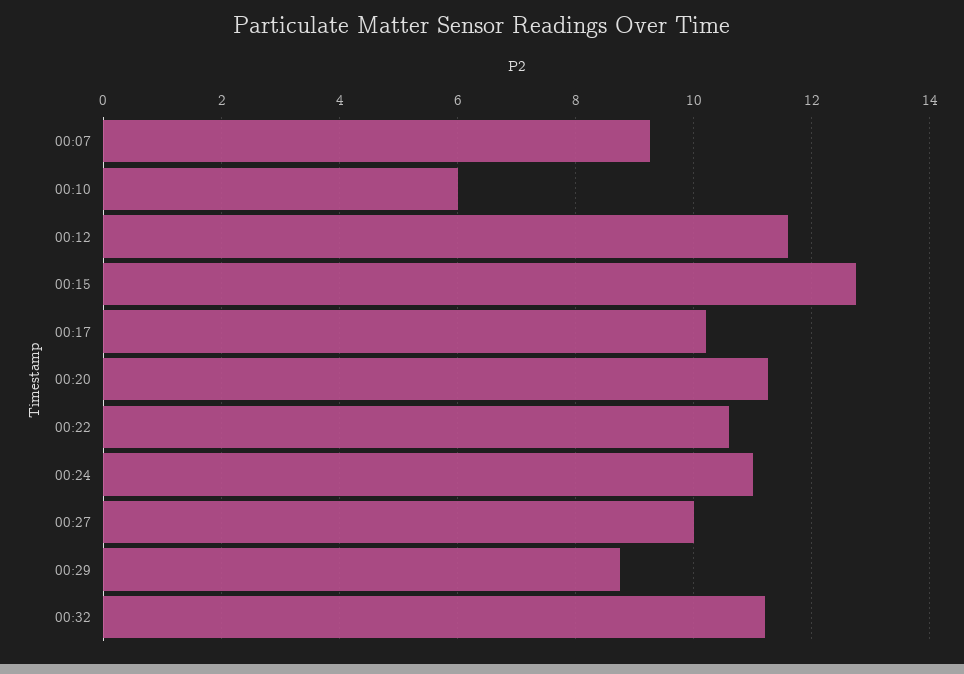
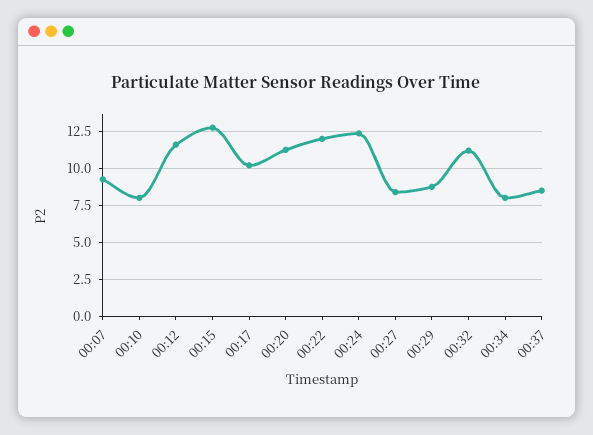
00:10: 6 -> 8
00:22: 10.6 -> 12
00:24: 11 -> 12.5
00:27: 10 -> 8.5
00:34: none -> 8
00:37: none -> 8.5

